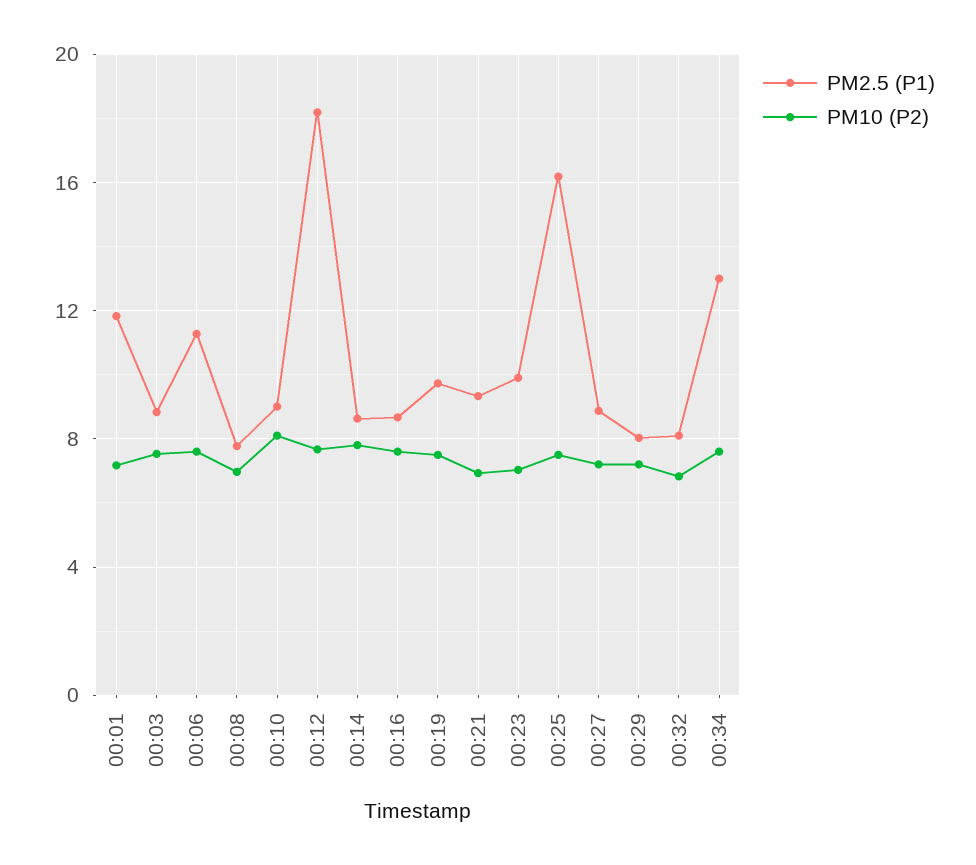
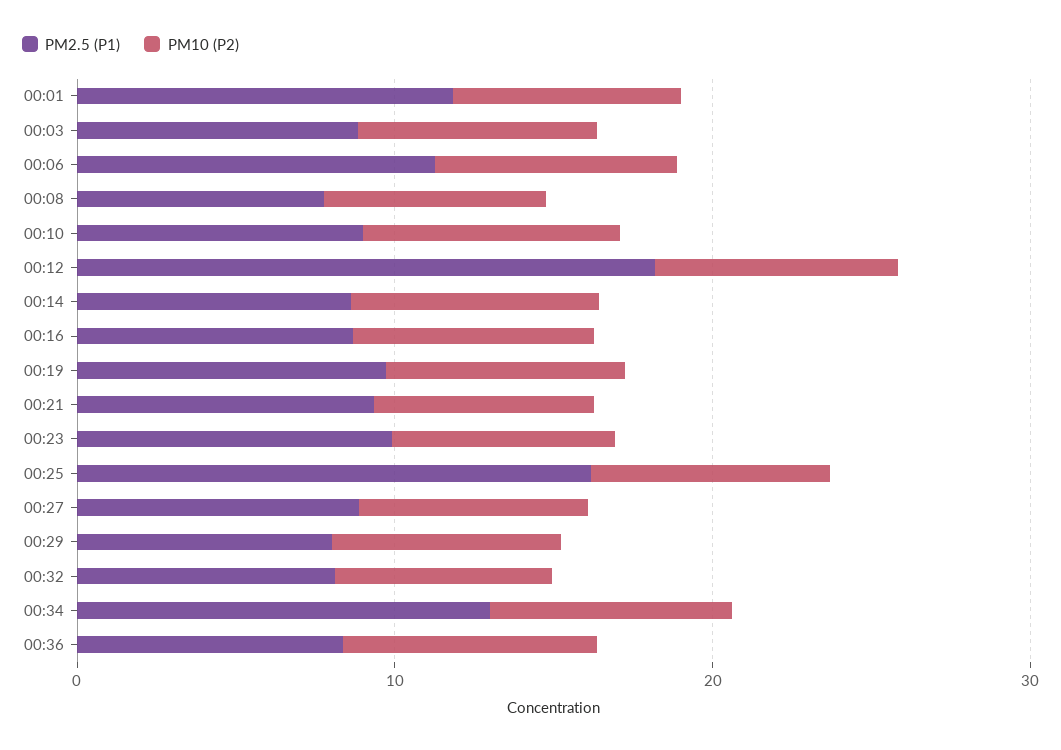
PM2.5 (P1), 00:36: none -> 8
PM10 (P2), 00:36: none -> 8

